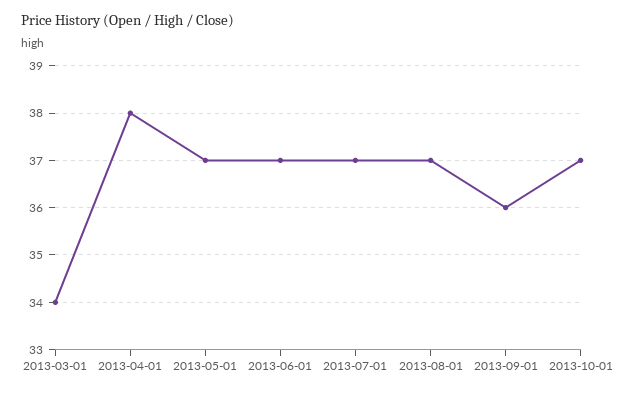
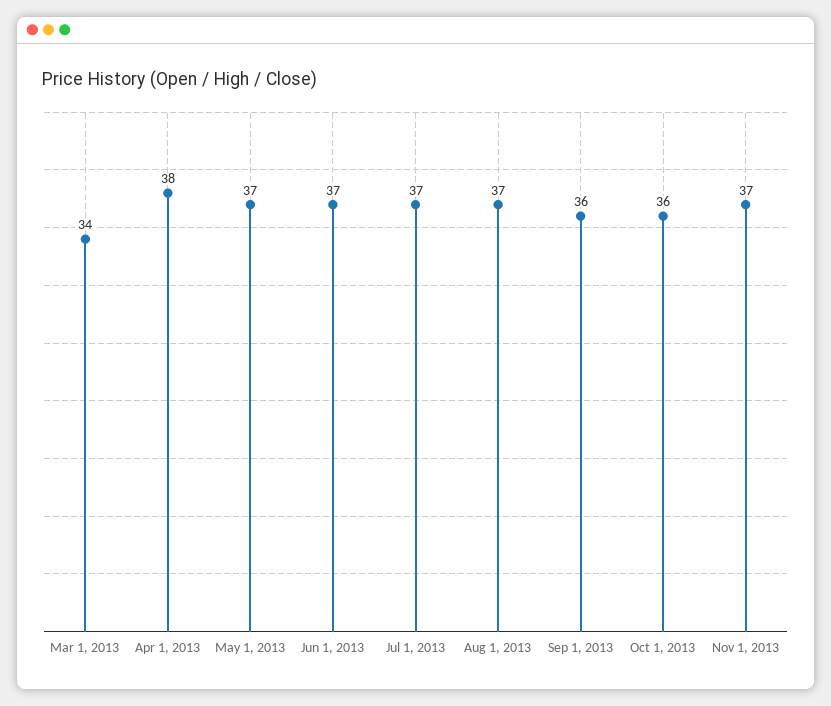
2013-10-01: 37 -> 36
Nov 1, 2013: none -> 37

